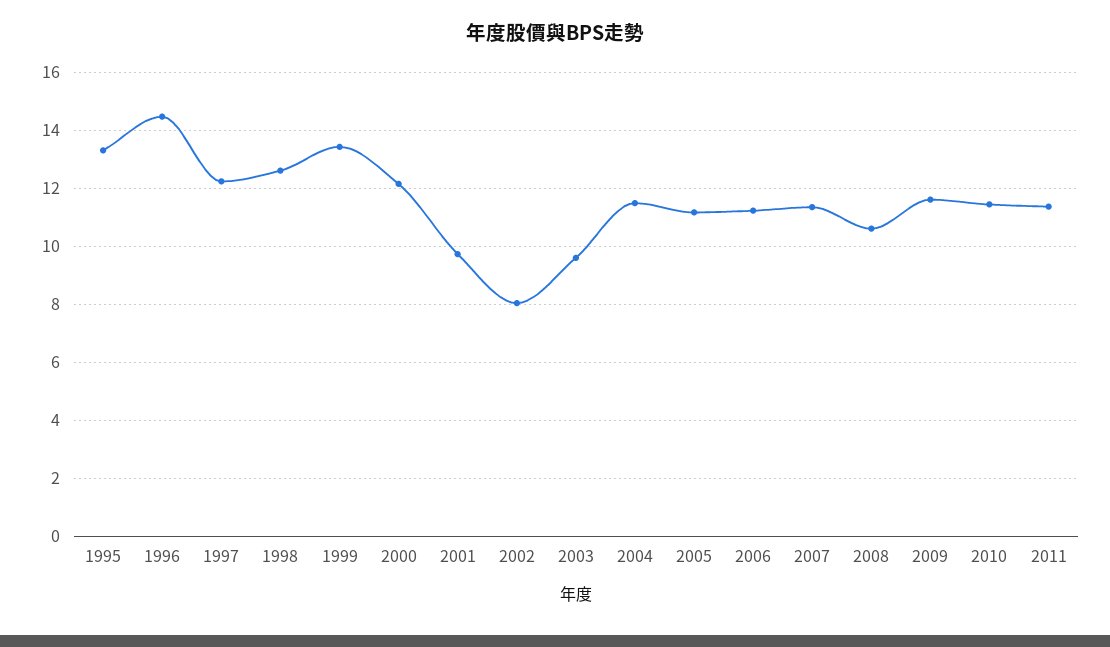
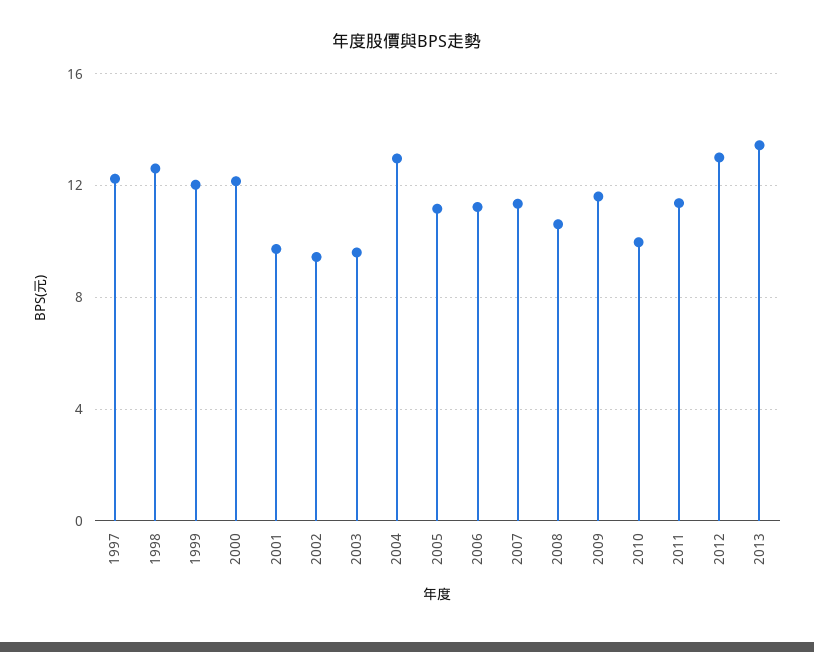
1995: 13.25 -> none
1996: 14.5 -> none
1999: 13.5 -> 12
2002: 8 -> 9.5
2004: 11.5 -> 13
2010: 11.5 -> 10
2012: none -> 13
2013: none -> 13.5

